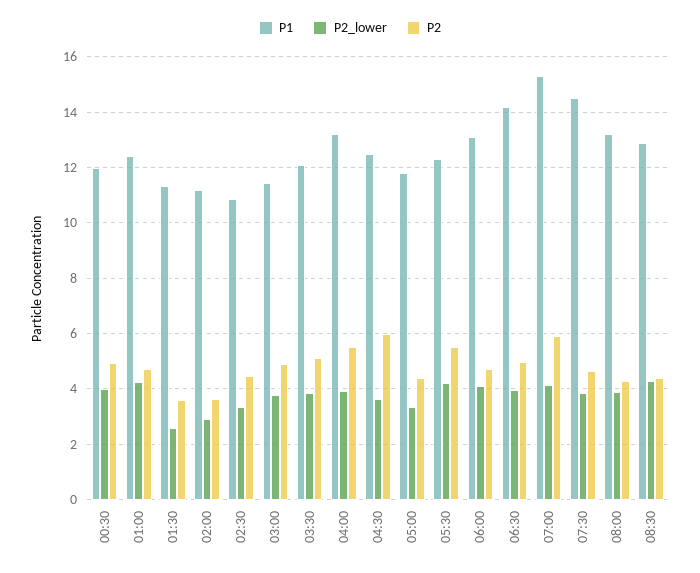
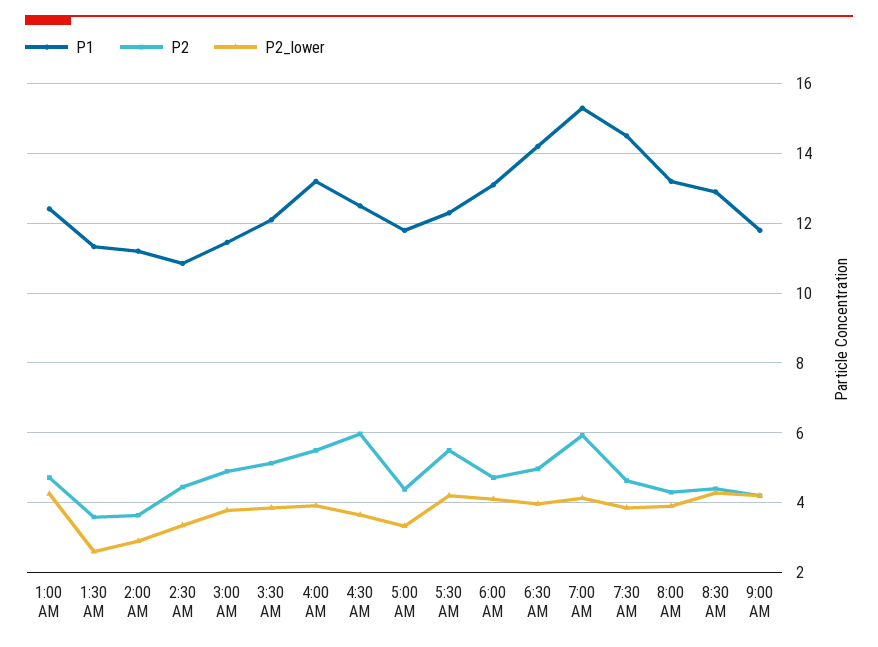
P1, 00:30: 12 -> none
P2_lower, 00:30: 4 -> none
P2, 00:30: 5 -> none
P1, 9:00 AM: none -> 11.8
P2, 9:00 AM: none -> 4.2
P2_lower, 9:00 AM: none -> 4.2

